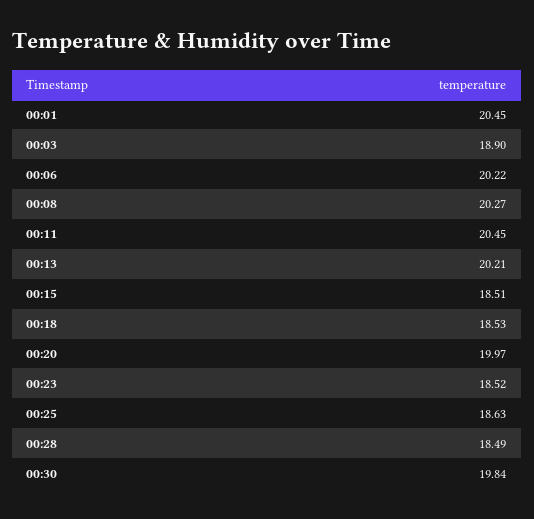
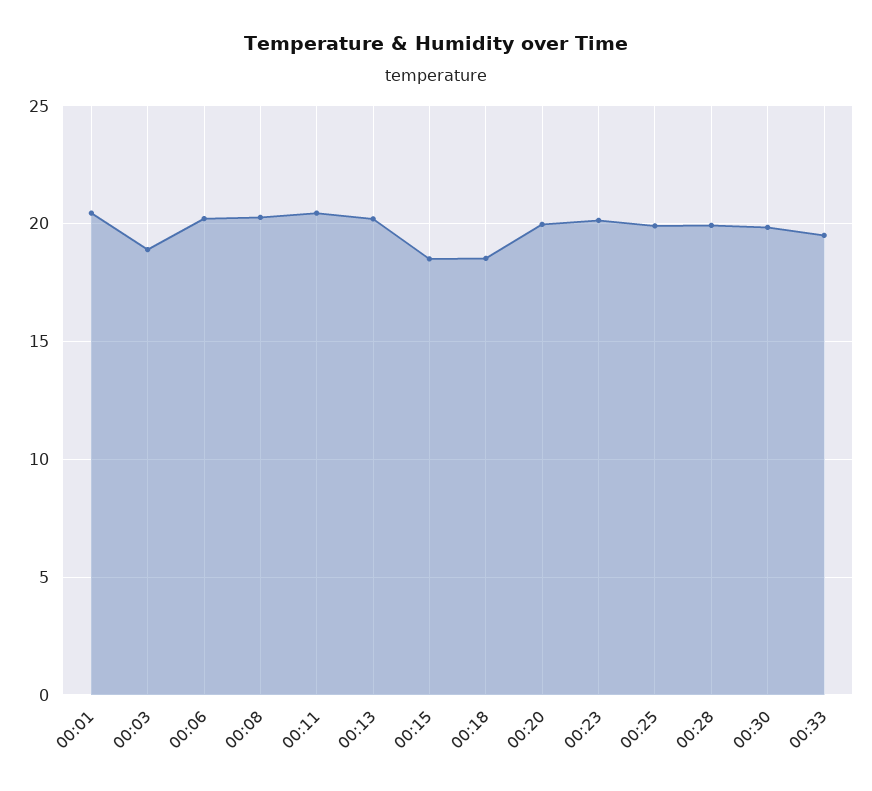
00:23: 18.52 -> 20
00:25: 18.63 -> 20
00:28: 18.49 -> 20
00:33: none -> 19.5

